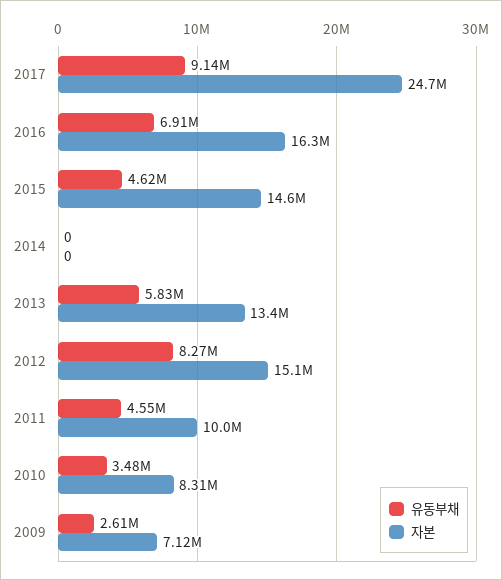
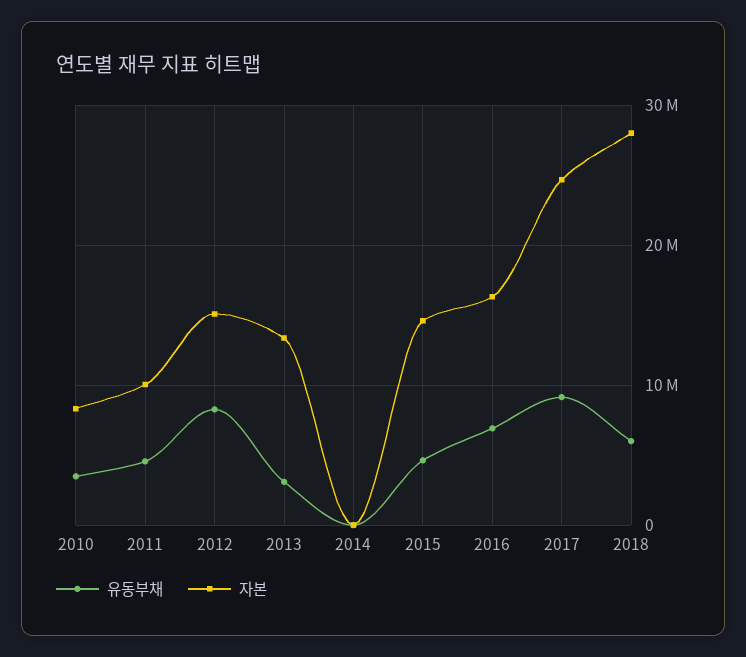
유동부채, 2013: 5830000 -> 3000000
유동부채, 2009: 2610000 -> none
자본, 2009: 7120000 -> none
유동부채, 2018: none -> 6000000
자본, 2018: none -> 28000000

